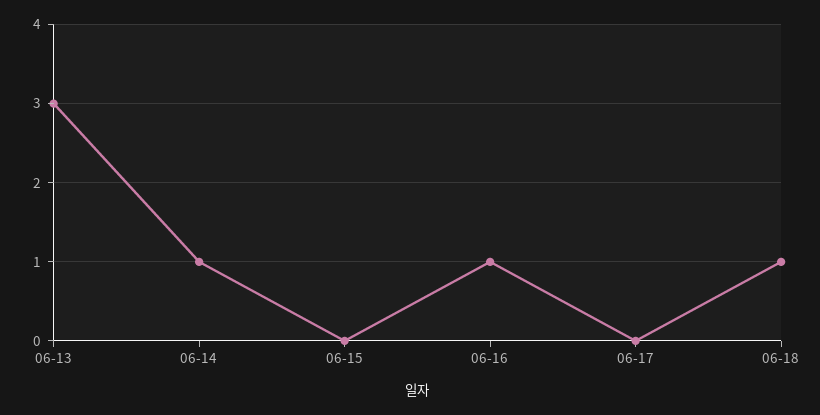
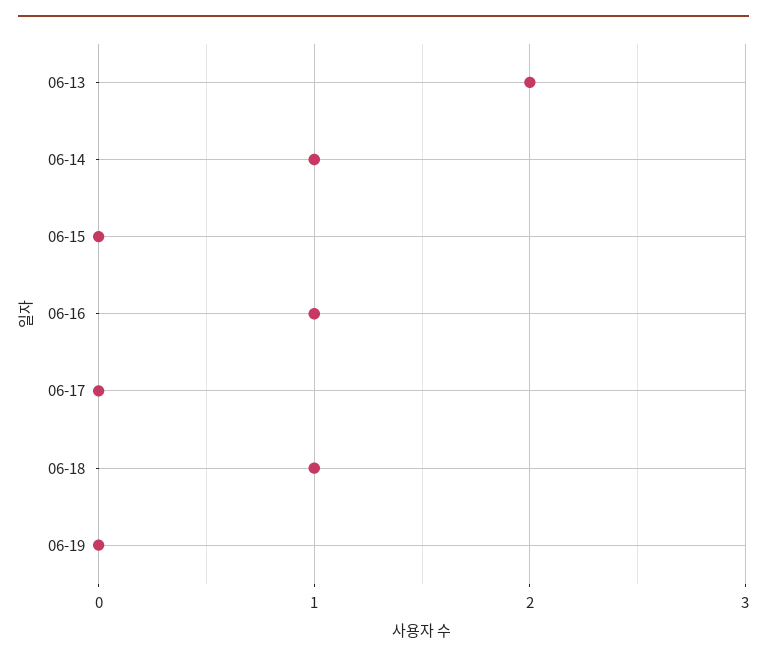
06-13: 3 -> 2
06-19: none -> 0

